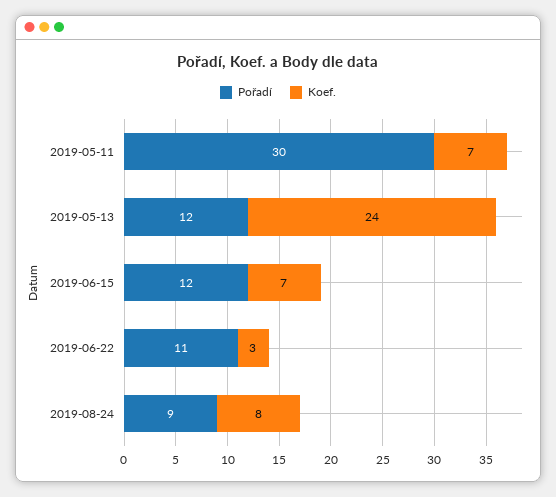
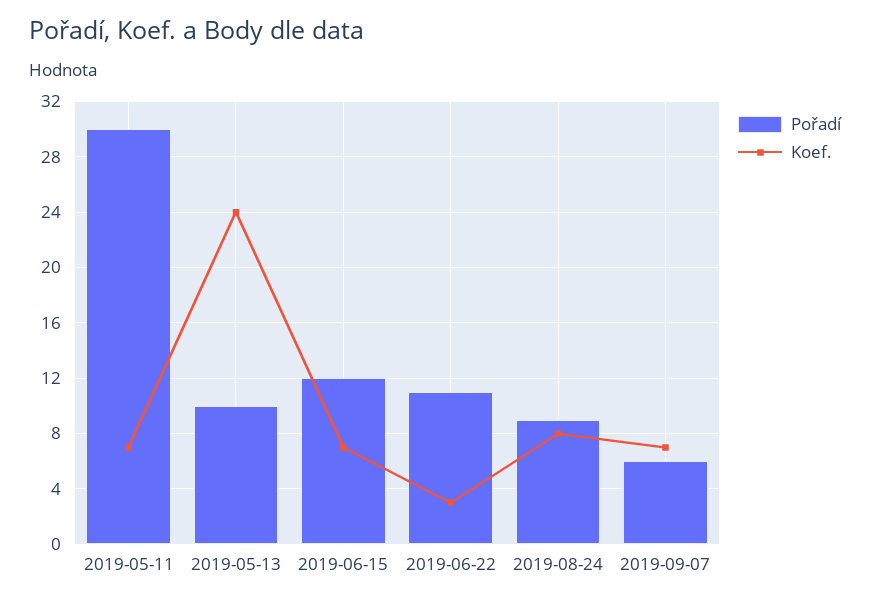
Pořadí, 2019-05-13: 12 -> 10
Pořadí, 2019-09-07: none -> 6
Koef., 2019-09-07: none -> 7

